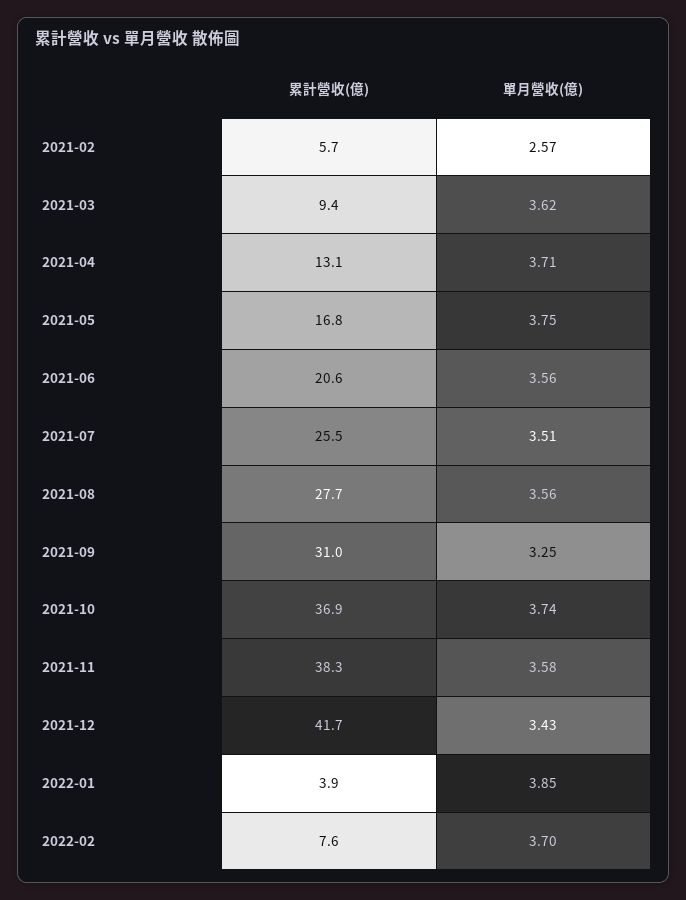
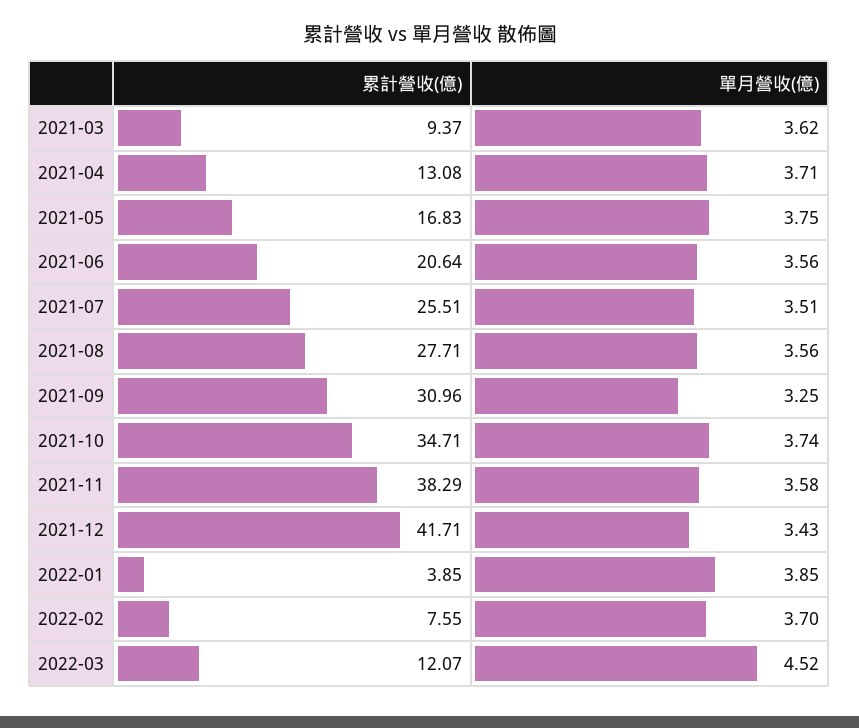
累計營收(億), 2021-02: 5.7 -> none
單月營收(億), 2021-02: 2.57 -> none
累計營收(億), 2021-10: 36.9 -> 34.71
累計營收(億), 2022-03: none -> 12.07
單月營收(億), 2022-03: none -> 4.52

